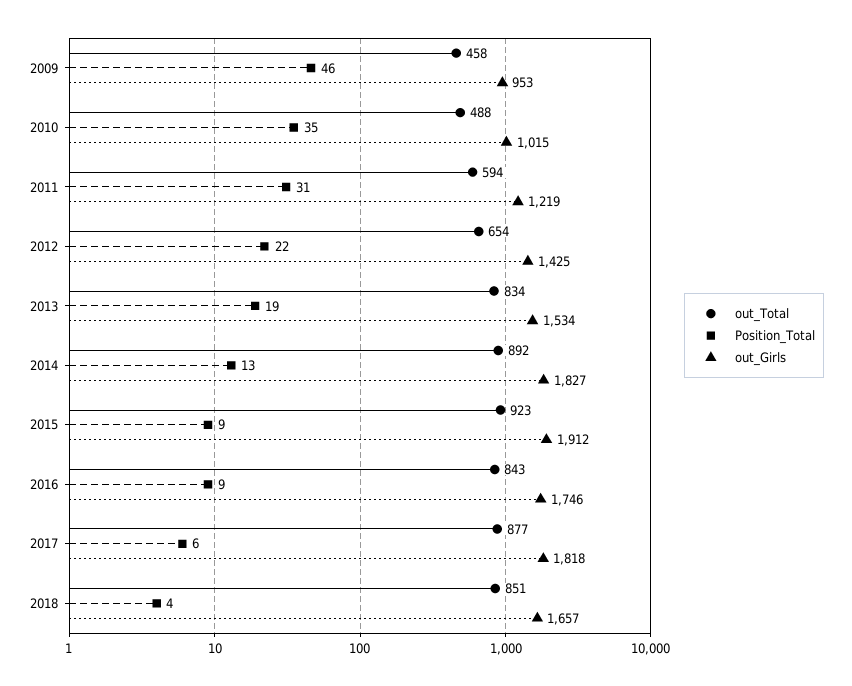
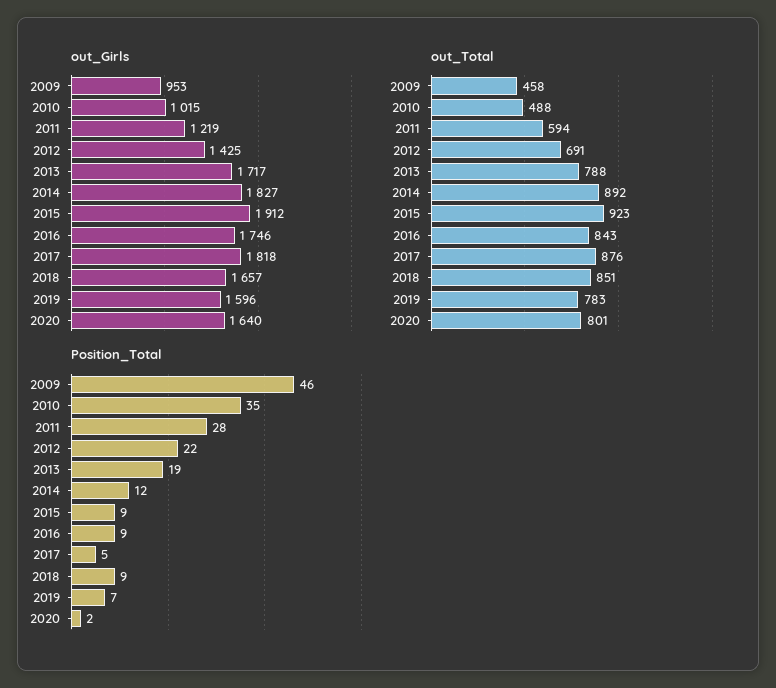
Position_Total, 2011: 31 -> 28
out_Total, 2012: 654 -> 691
out_Total, 2013: 834 -> 788
out_Girls, 2013: 1534 -> 1717
Position_Total, 2014: 13 -> 12
out_Total, 2017: 877 -> 876
Position_Total, 2017: 6 -> 5
Position_Total, 2018: 4 -> 9
out_Girls, 2019: none -> 1596
out_Girls, 2020: none -> 1640
out_Total, 2019: none -> 783
out_Total, 2020: none -> 801
Position_Total, 2019: none -> 7
Position_Total, 2020: none -> 2

